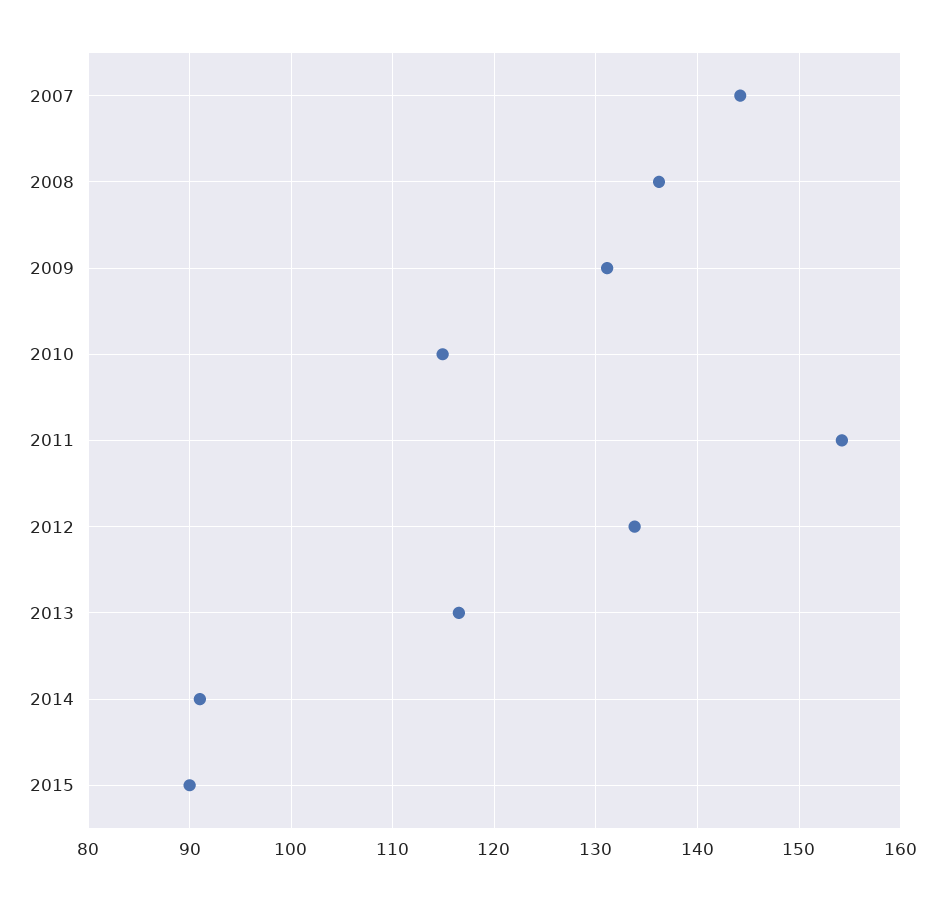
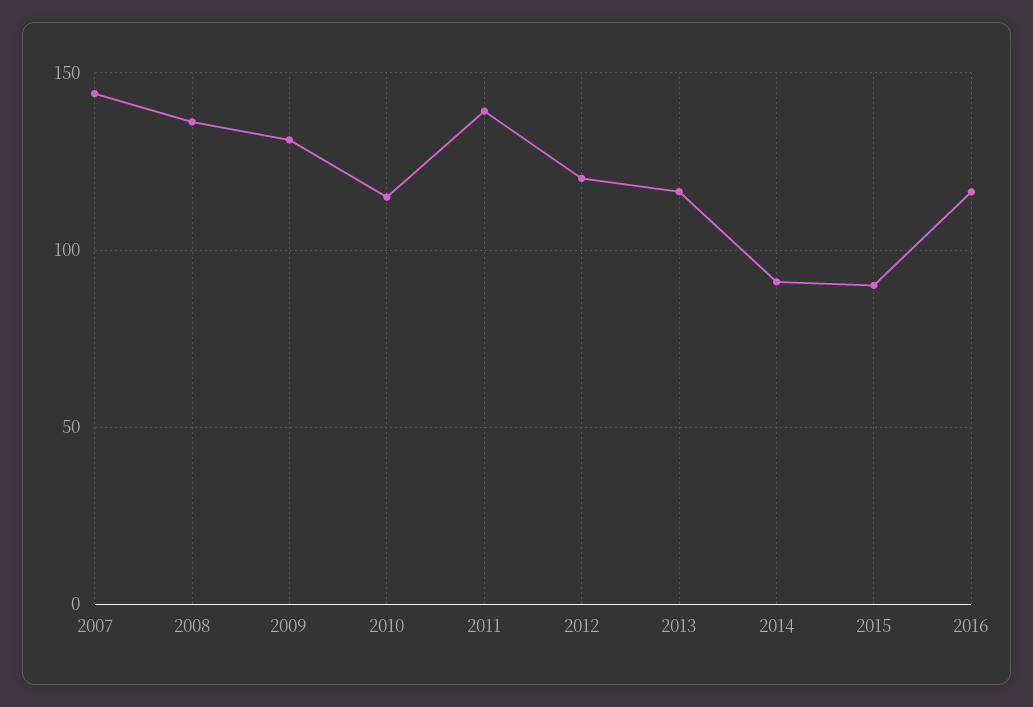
2011: 154 -> 140
2012: 134 -> 120
2016: none -> 115

